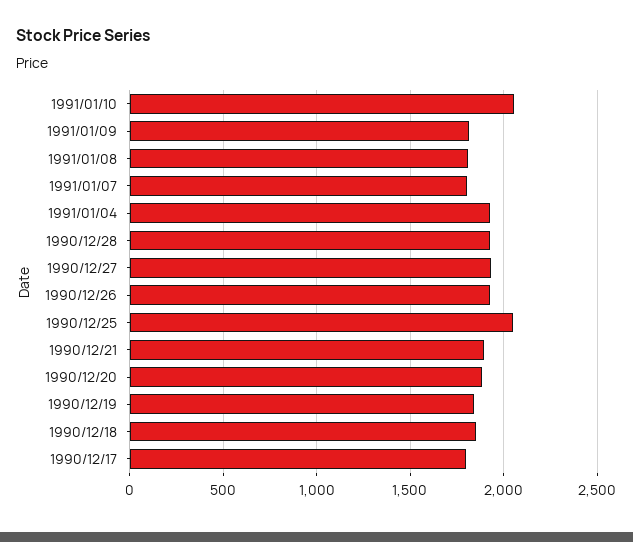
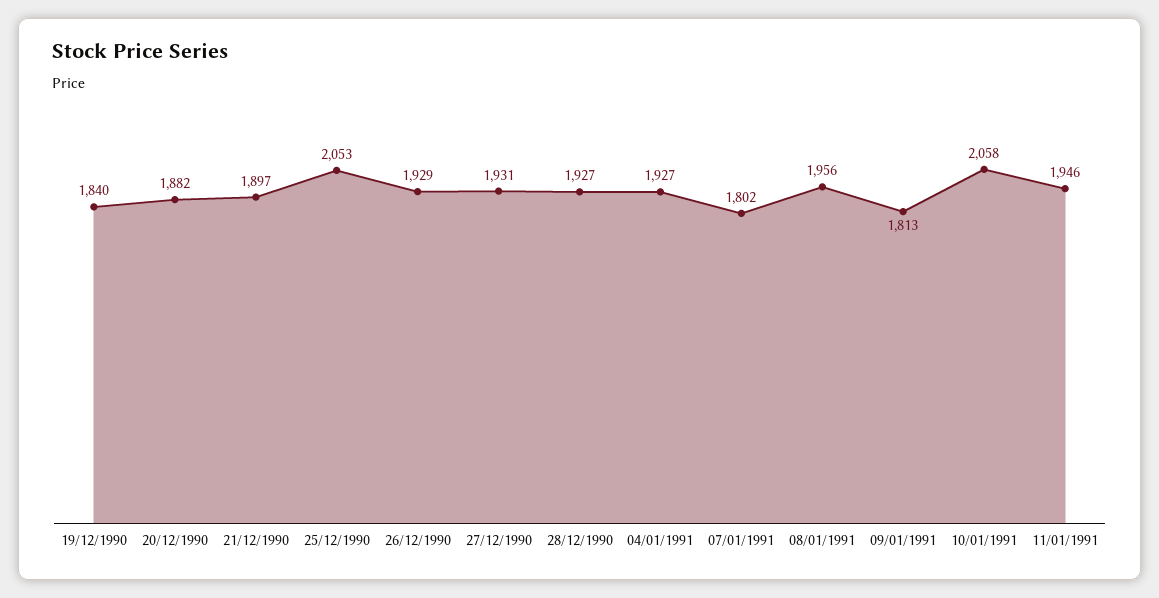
1991/01/08: 1800 -> 1956
1990/12/18: 1850 -> none
1990/12/17: 1800 -> none
11/01/1991: none -> 1946

